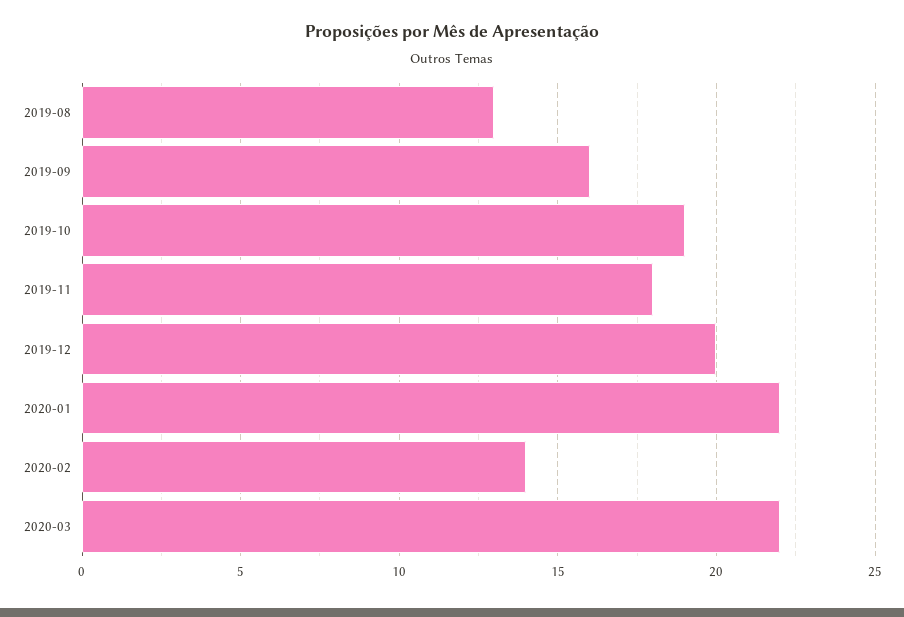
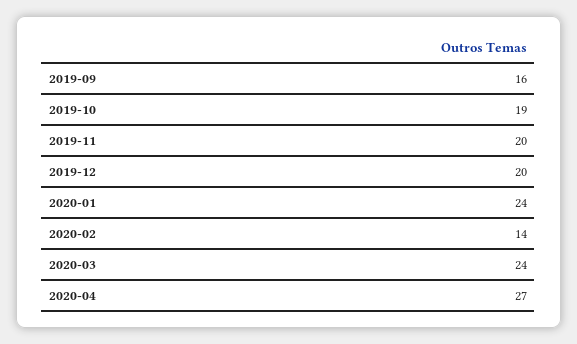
2019-08: 13 -> none
2019-11: 18 -> 20
2020-01: 22 -> 24
2020-03: 22 -> 24
2020-04: none -> 27

